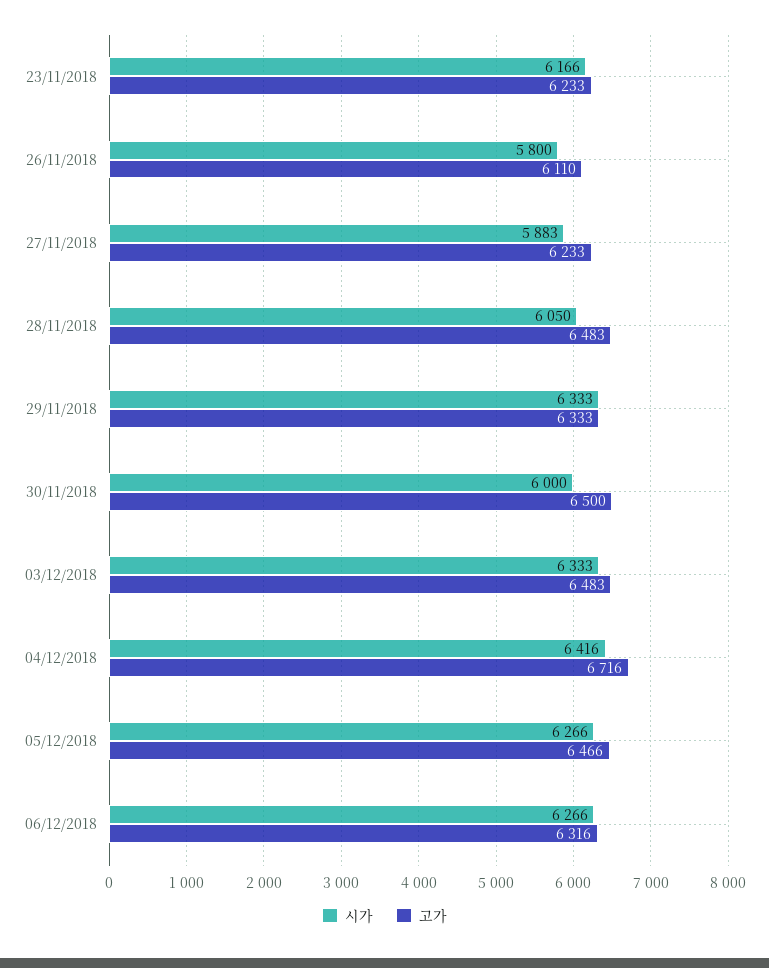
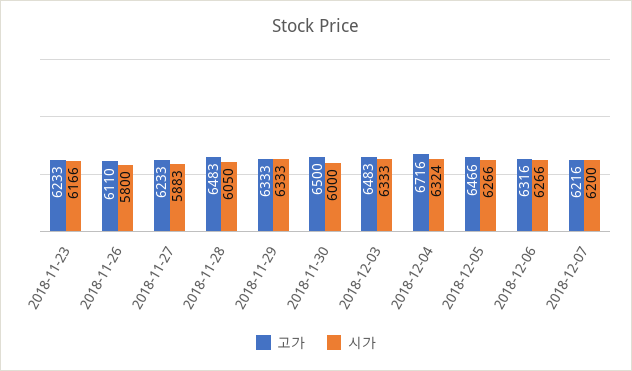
시가, 04/12/2018: 6416 -> 6324
고가, 2018-12-07: none -> 6216
시가, 2018-12-07: none -> 6200

